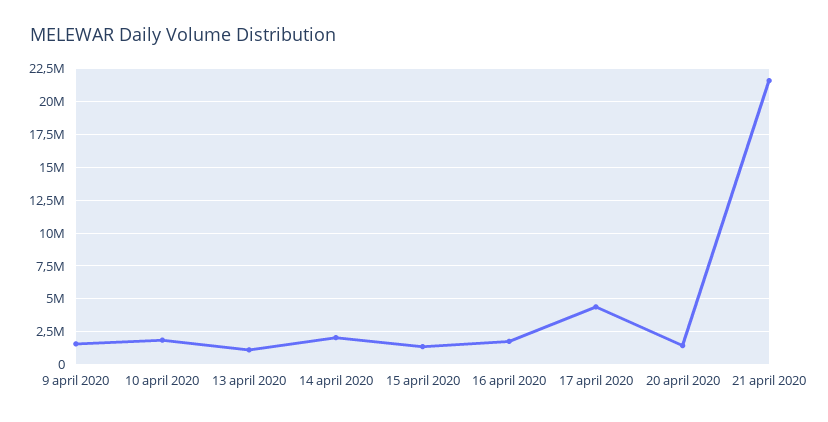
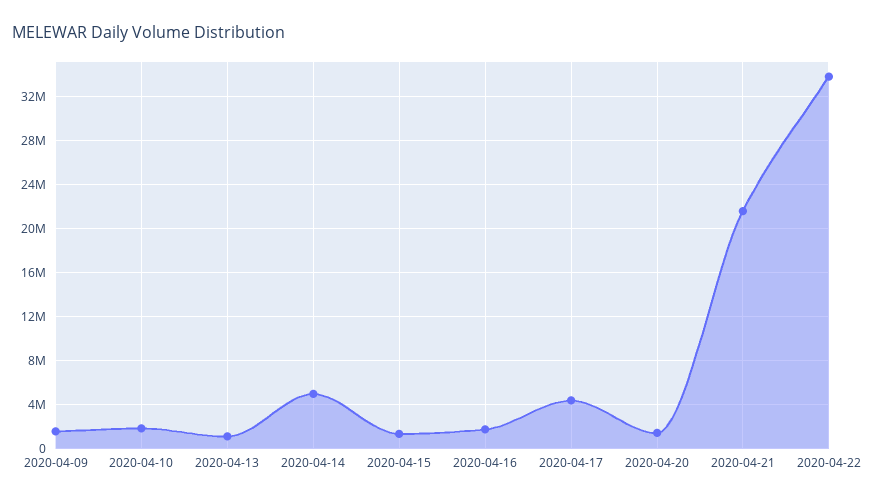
14 april 2020: 2000000 -> 5000000
2020-04-22: none -> 34000000

